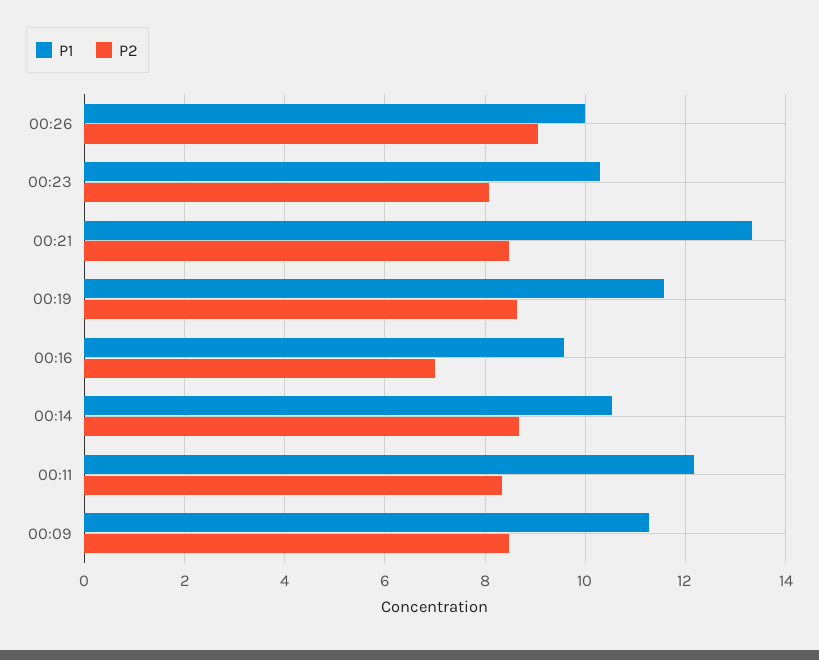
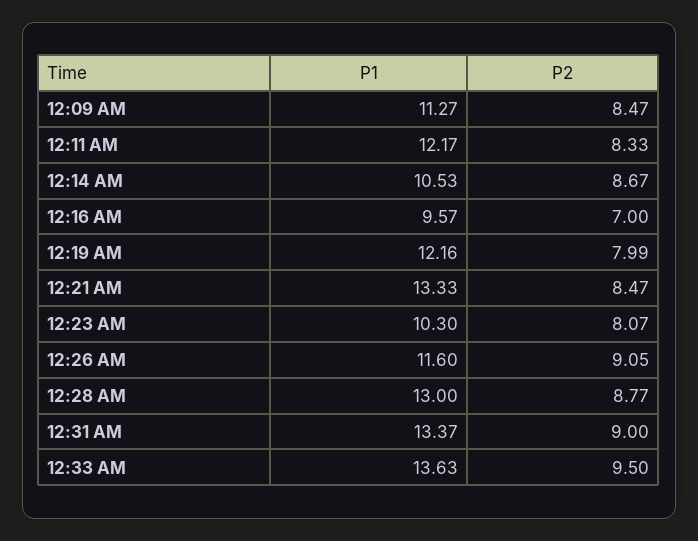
P1, 00:26: 10 -> 11.6
P1, 00:19: 11.6 -> 12.16
P2, 00:19: 8.6 -> 7.99
P1, 12:28 AM: none -> 13
P2, 12:28 AM: none -> 8.77
P1, 12:31 AM: none -> 13.37
P2, 12:31 AM: none -> 9
P1, 12:33 AM: none -> 13.63
P2, 12:33 AM: none -> 9.5

